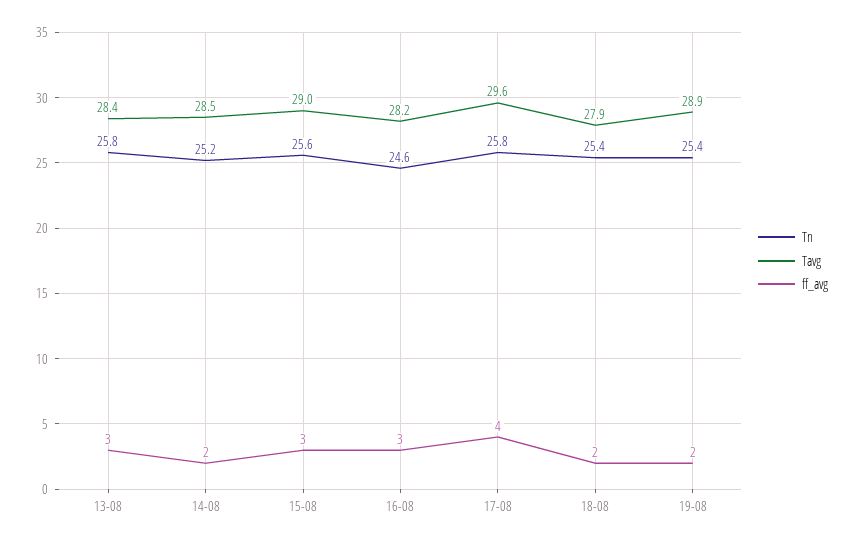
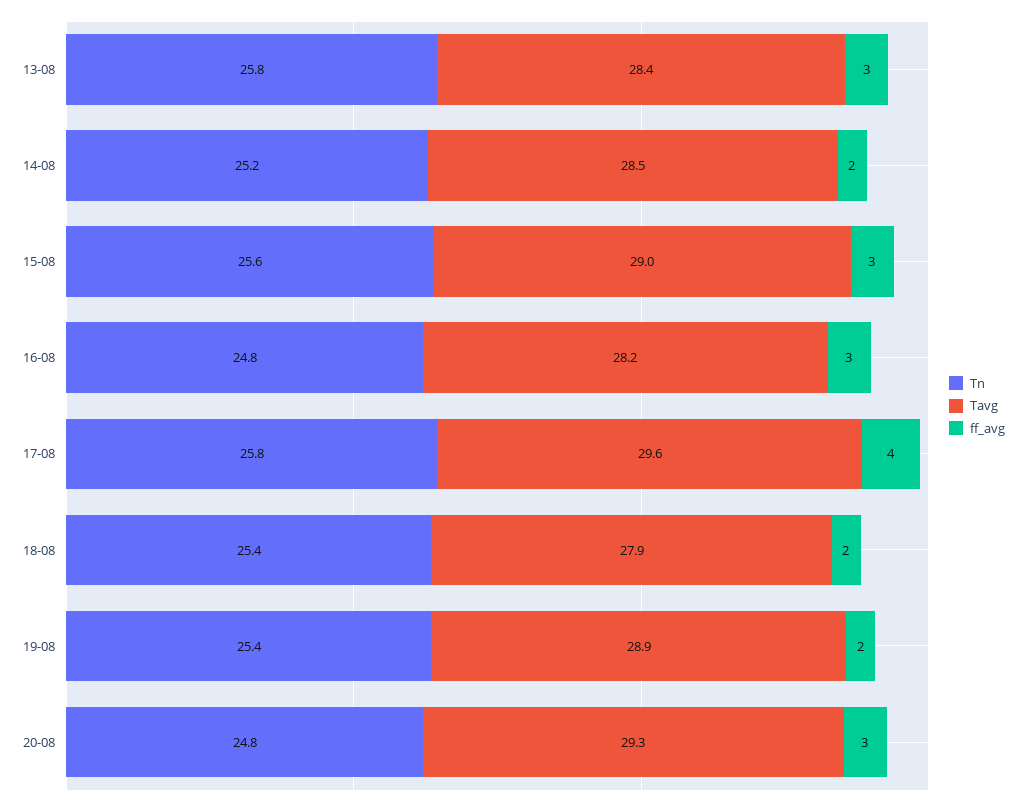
Tn, 16-08: 24.6 -> 24.8
Tn, 20-08: none -> 24.8
Tavg, 20-08: none -> 29.3
ff_avg, 20-08: none -> 3

